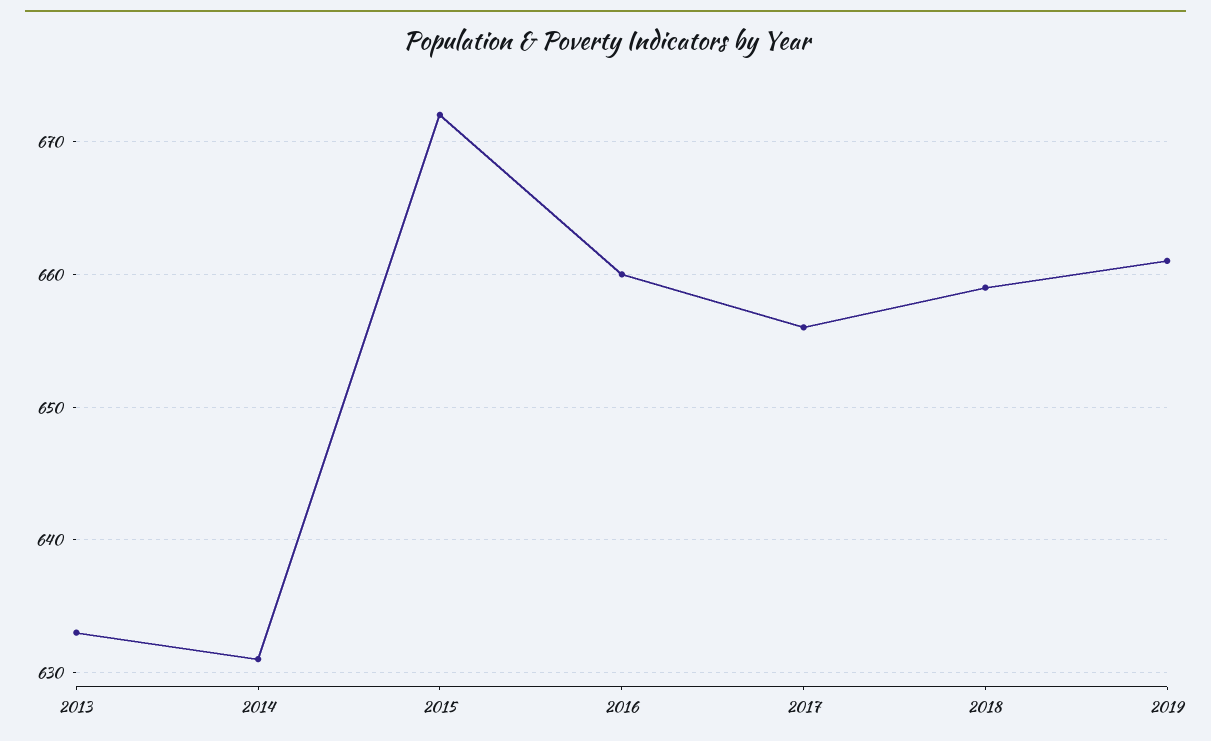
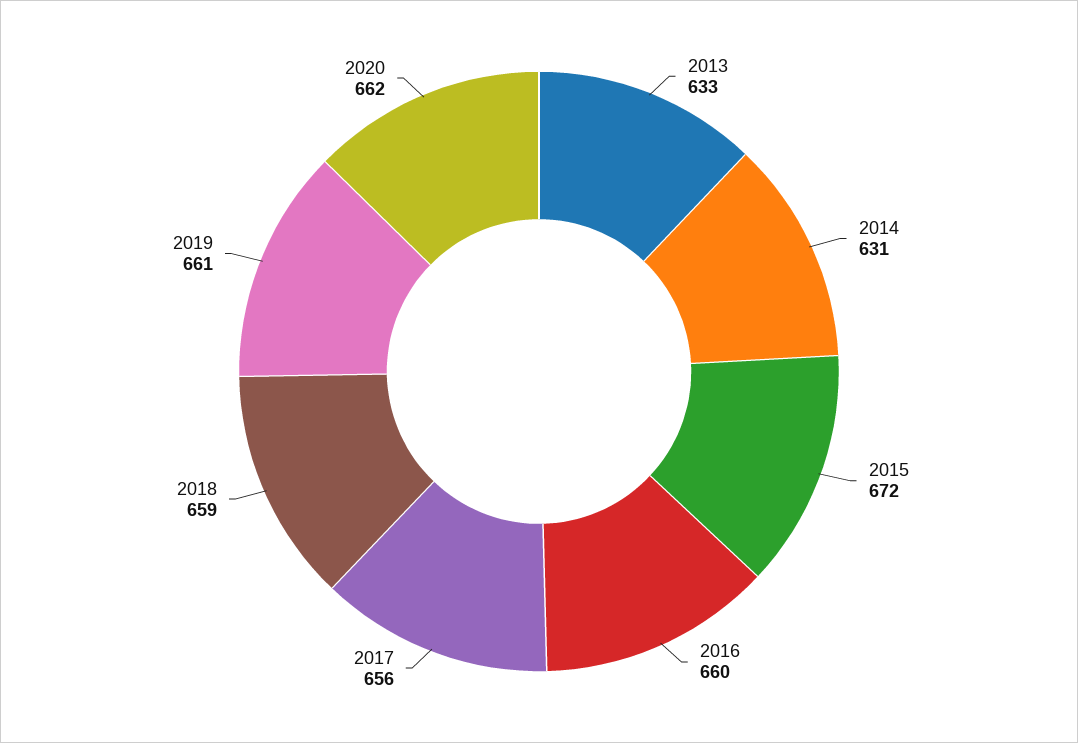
2020: none -> 662

